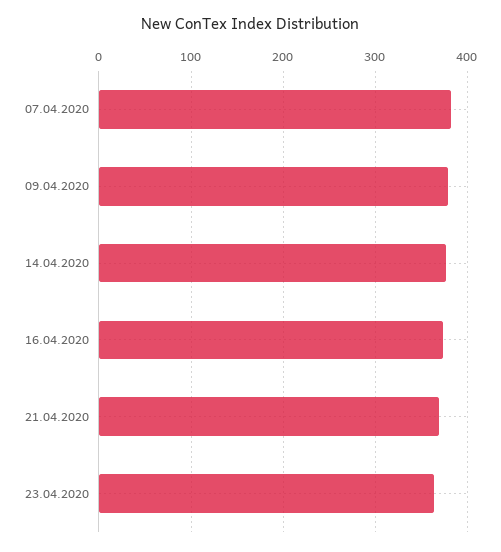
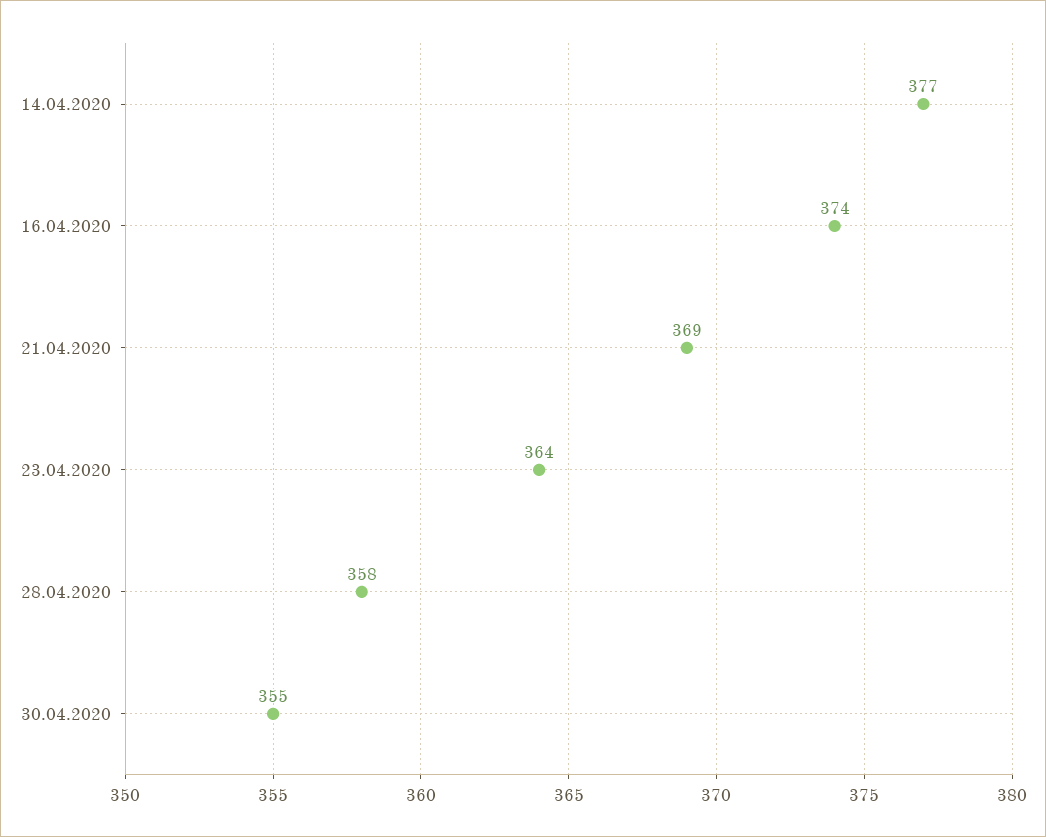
07.04.2020: 380 -> none
09.04.2020: 380 -> none
28.04.2020: none -> 358
30.04.2020: none -> 355

